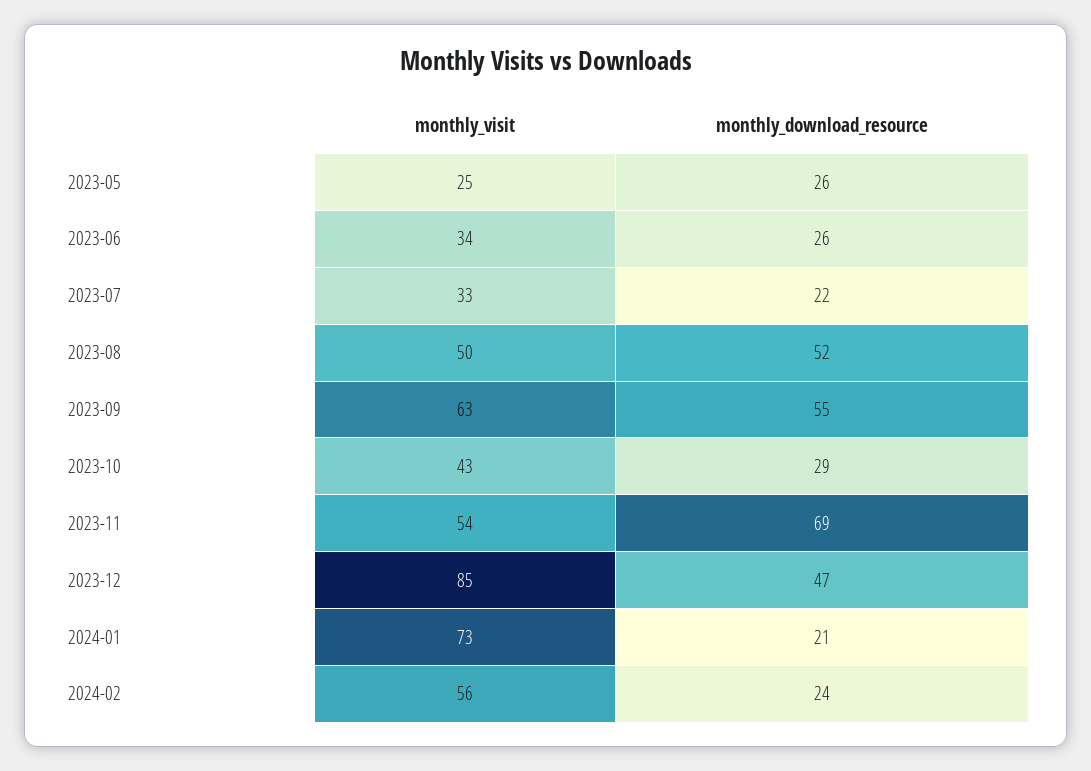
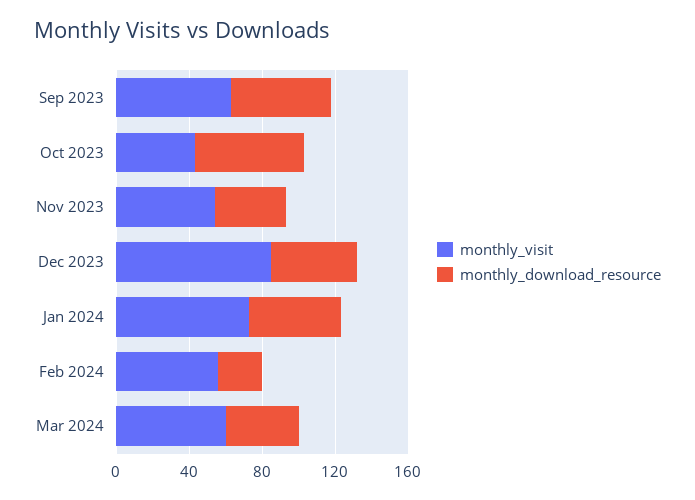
monthly_visit, 2023-05: 25 -> none
monthly_download_resource, 2023-05: 26 -> none
monthly_visit, 2023-06: 34 -> none
monthly_download_resource, 2023-06: 26 -> none
monthly_visit, 2023-07: 33 -> none
monthly_download_resource, 2023-07: 22 -> none
monthly_visit, 2023-08: 50 -> none
monthly_download_resource, 2023-08: 52 -> none
monthly_download_resource, 2023-10: 29 -> 60
monthly_download_resource, 2023-11: 69 -> 40
monthly_download_resource, 2024-01: 21 -> 50
monthly_visit, Mar 2024: none -> 60
monthly_download_resource, Mar 2024: none -> 40

